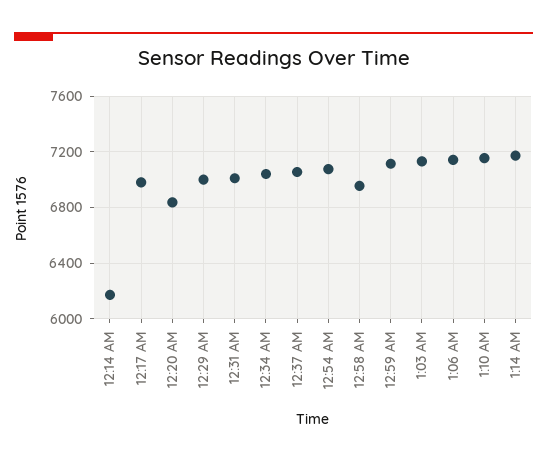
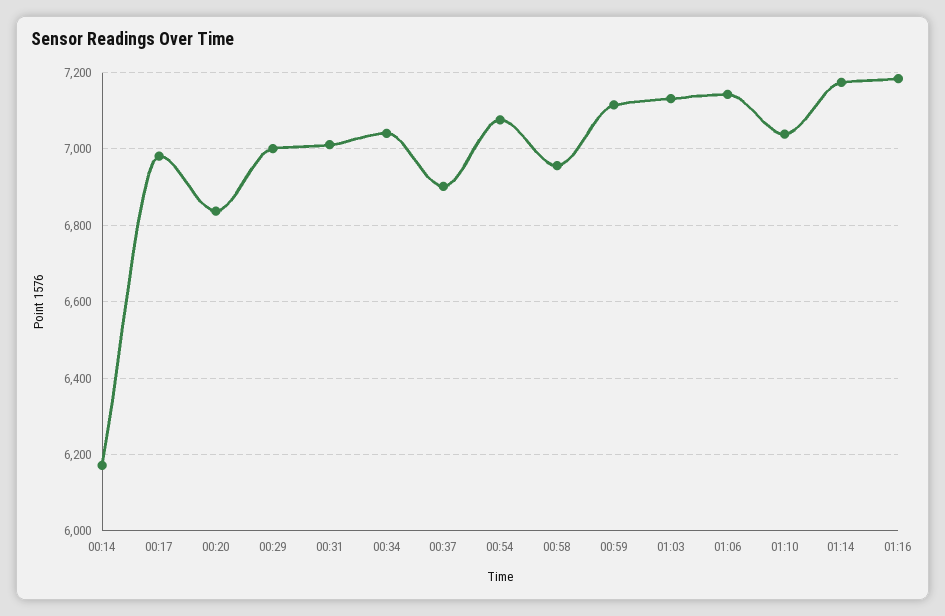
12:37 AM: 7050 -> 6900
1:10 AM: 7150 -> 7040
01:16: none -> 7180

